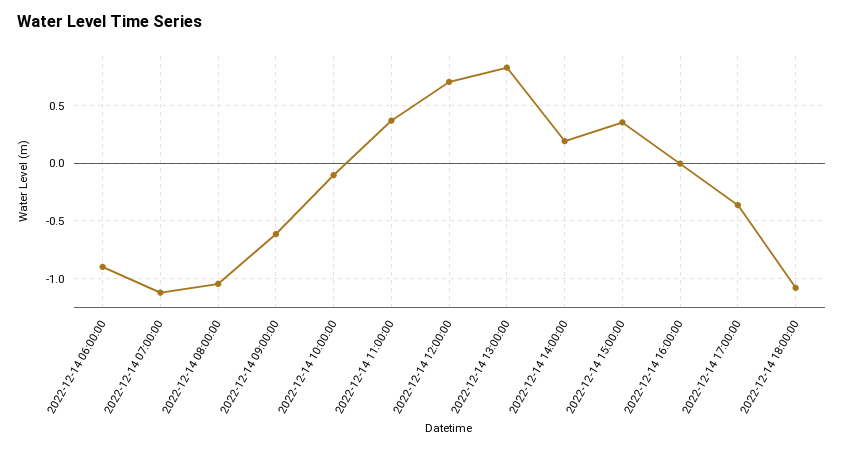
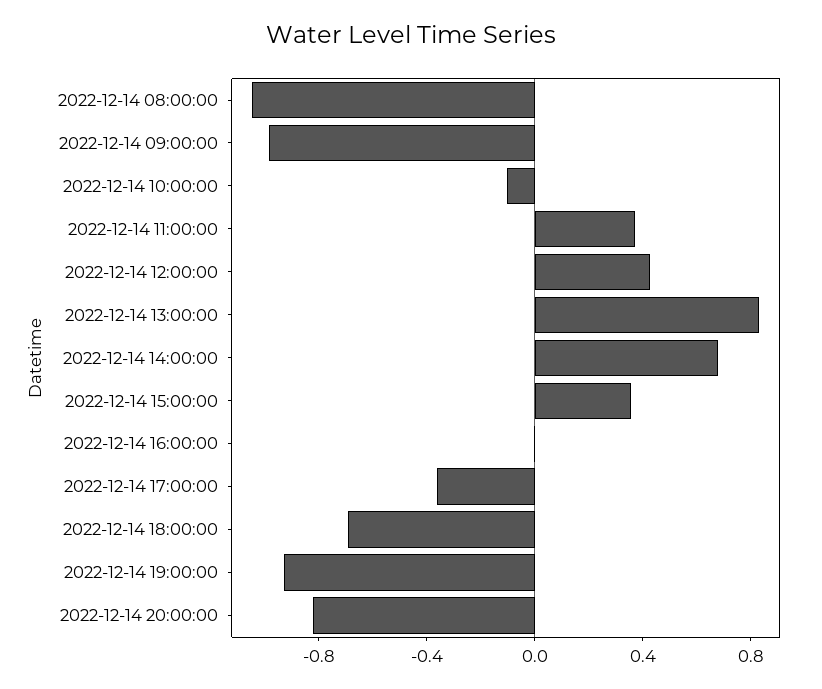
2022-12-14 06:00:00: -0.9 -> none
2022-12-14 07:00:00: -1.1 -> none
2022-12-14 09:00:00: -0.6 -> -1
2022-12-14 12:00:00: 0.7 -> 0.4
2022-12-14 14:00:00: 0.2 -> 0.7
2022-12-14 18:00:00: -1.1 -> -0.7
2022-12-14 19:00:00: none -> -0.9
2022-12-14 20:00:00: none -> -0.8

